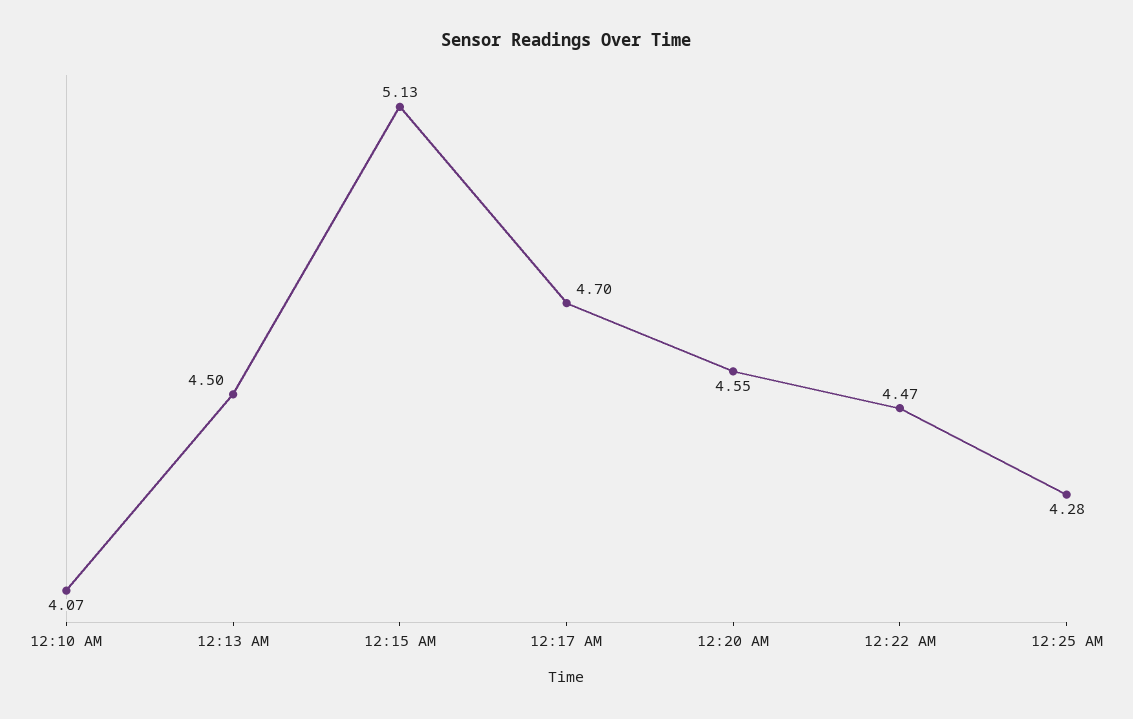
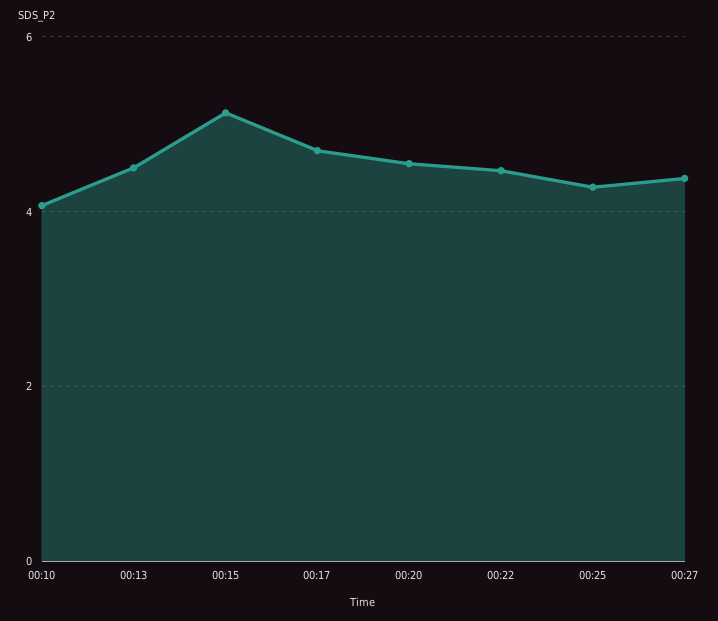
00:27: none -> 4.4

